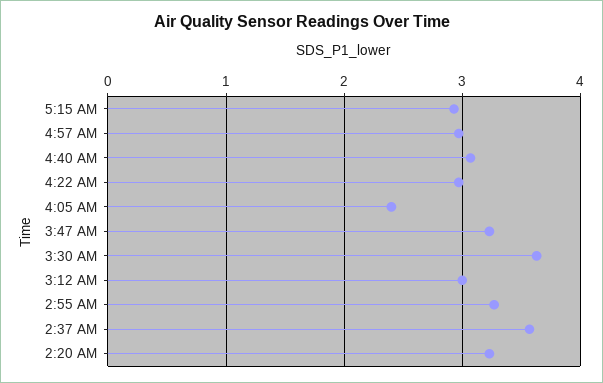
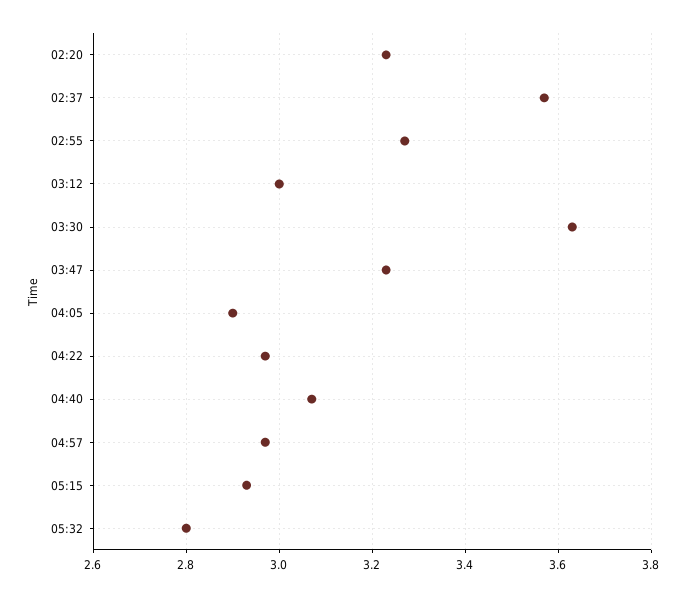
4:05 AM: 2.4 -> 2.9
05:32: none -> 2.8

